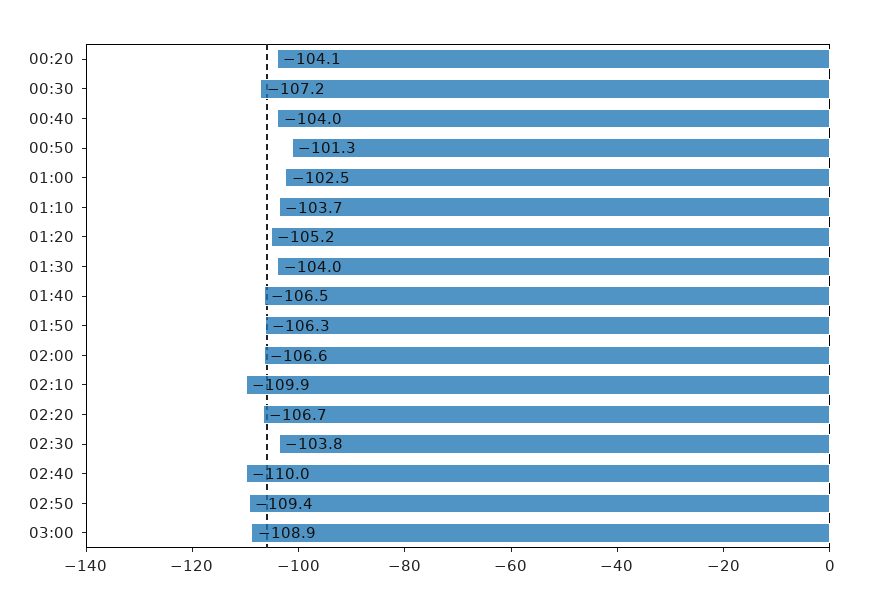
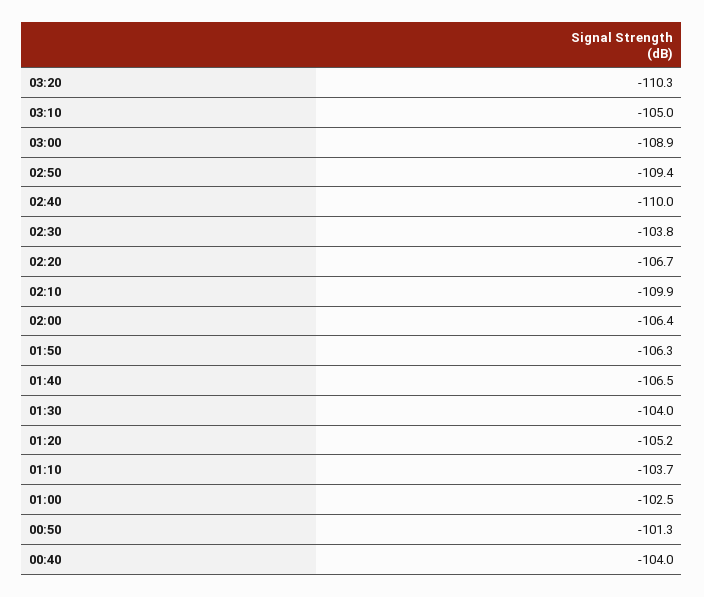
00:20: -104.1 -> none
00:30: -107.2 -> none
02:00: -106.6 -> -106.4
03:20: none -> -110.3
03:10: none -> -105

